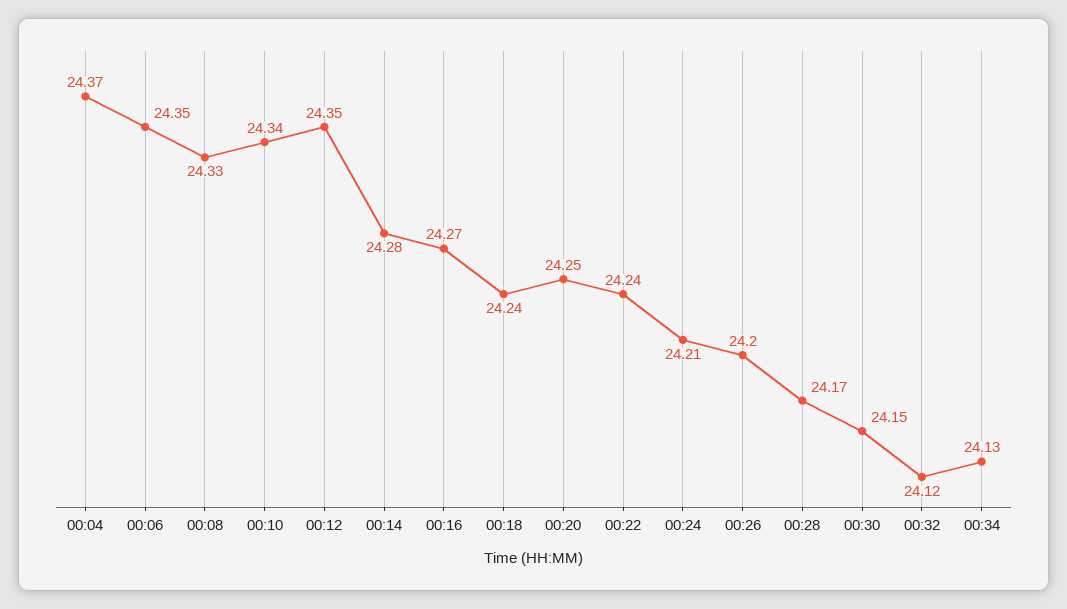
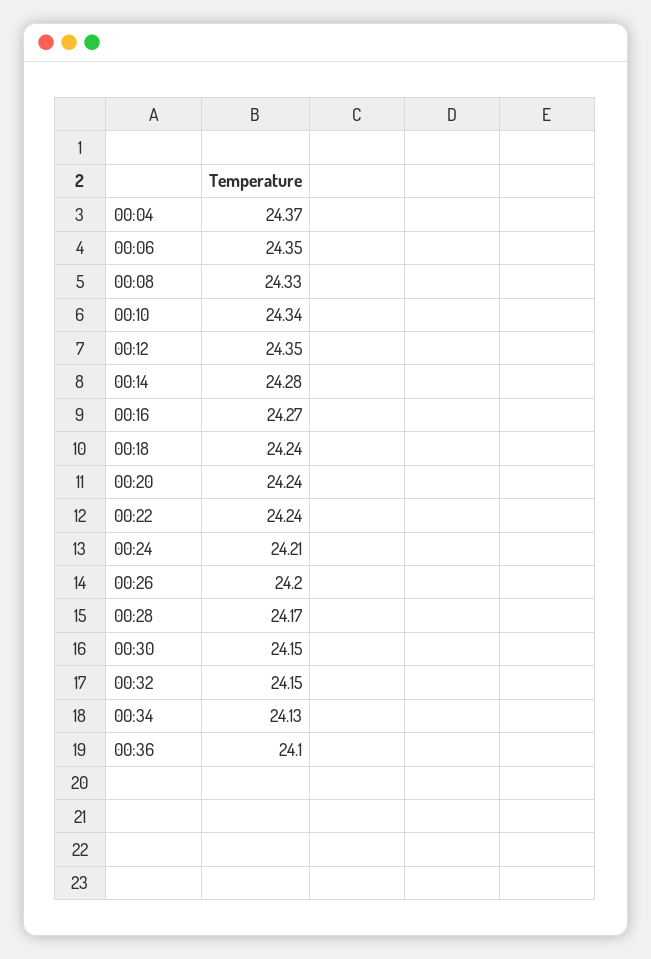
00:20: 24.25 -> 24.24
00:32: 24.12 -> 24.15
00:36: none -> 24.1

